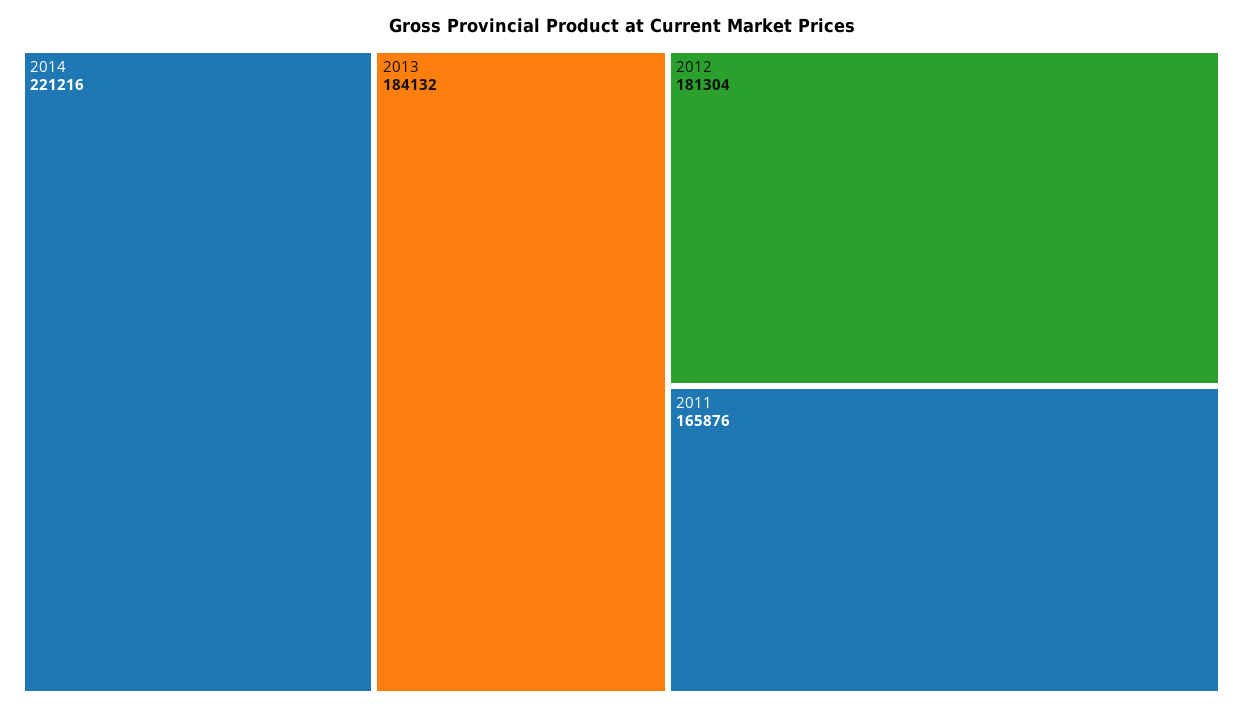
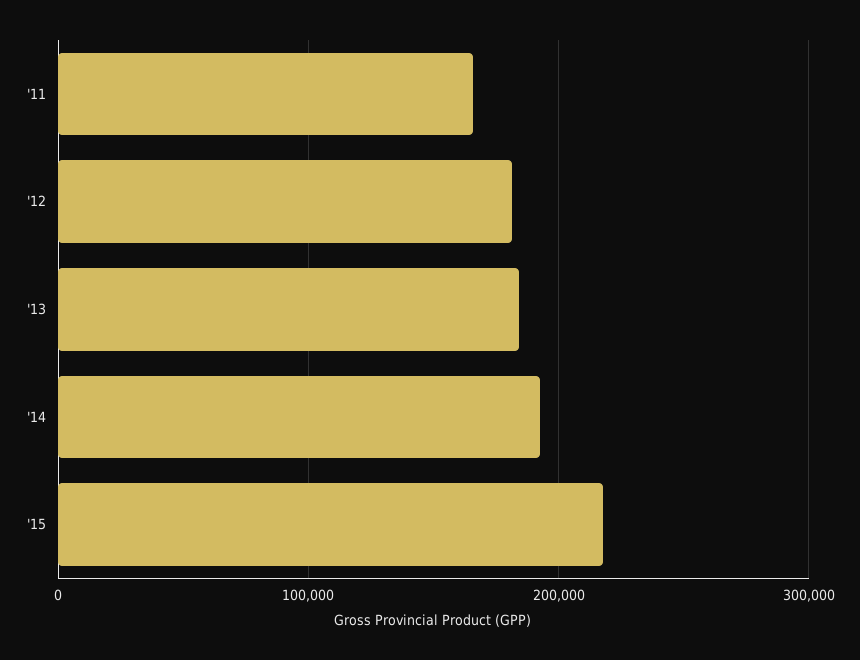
2014: 221216 -> 190000
'15: none -> 220000

